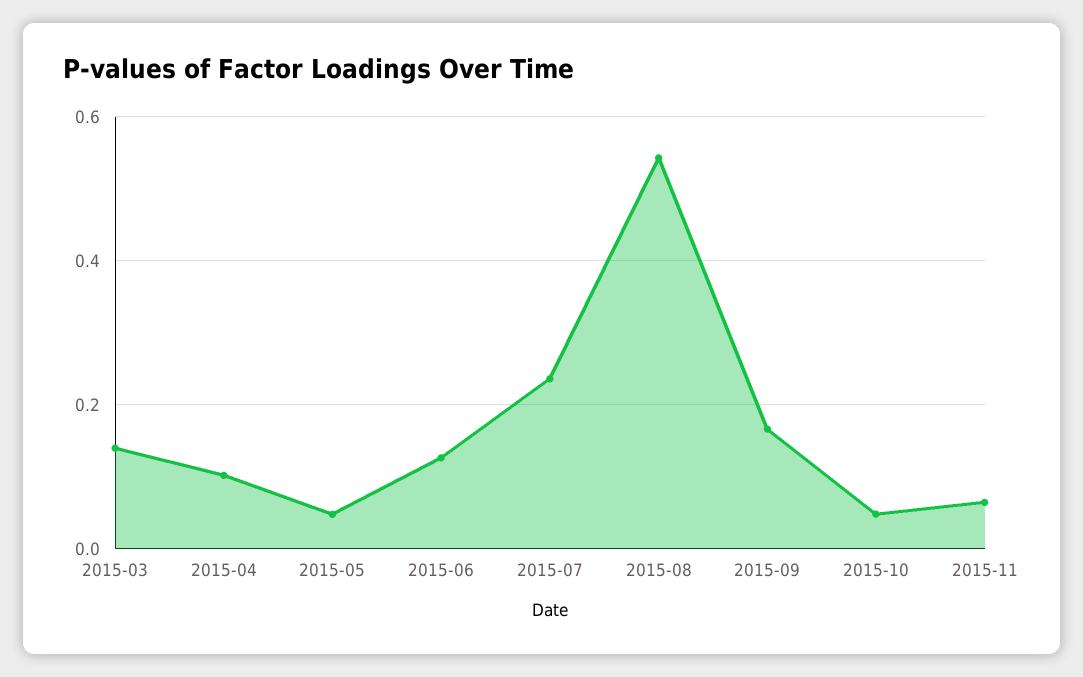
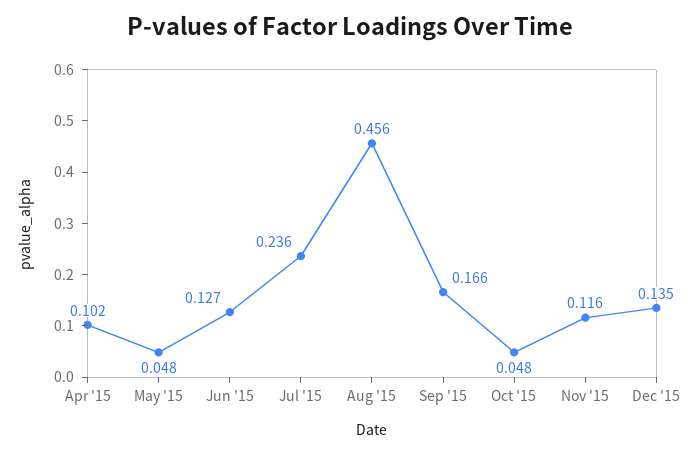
2015-03: 0.14 -> none
2015-08: 0.54 -> 0.456
2015-11: 0.06 -> 0.116
Dec '15: none -> 0.135

